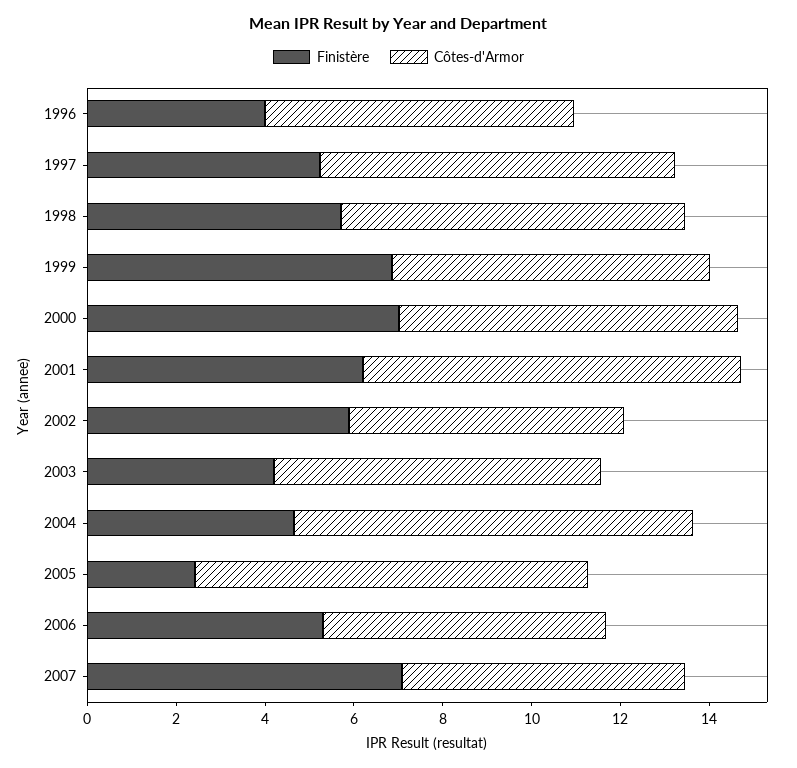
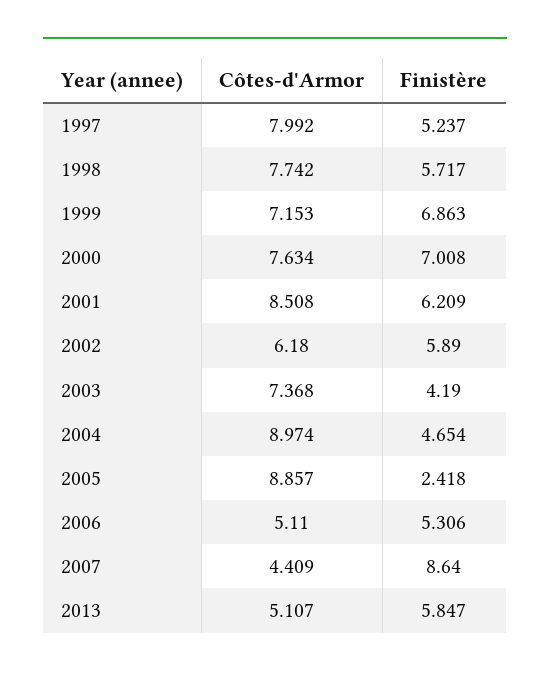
Finistère, 1996: 4 -> none
Côtes-d'Armor, 1996: 7 -> none
Côtes-d'Armor, 2006: 6.5 -> 5.11
Finistère, 2007: 7 -> 8.64
Côtes-d'Armor, 2007: 6.5 -> 4.409
Côtes-d'Armor, 2013: none -> 5.107
Finistère, 2013: none -> 5.847

